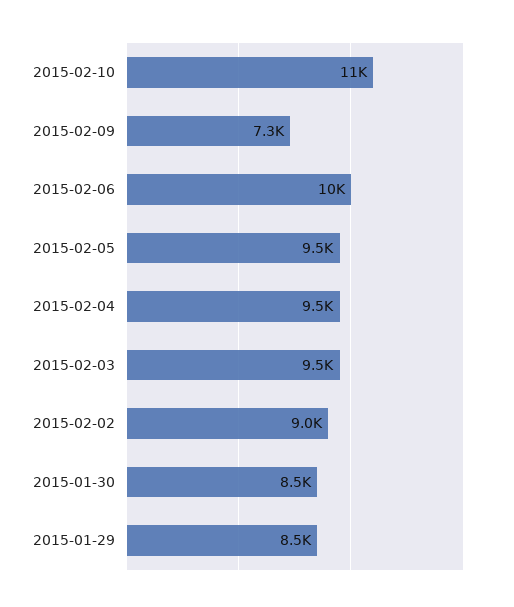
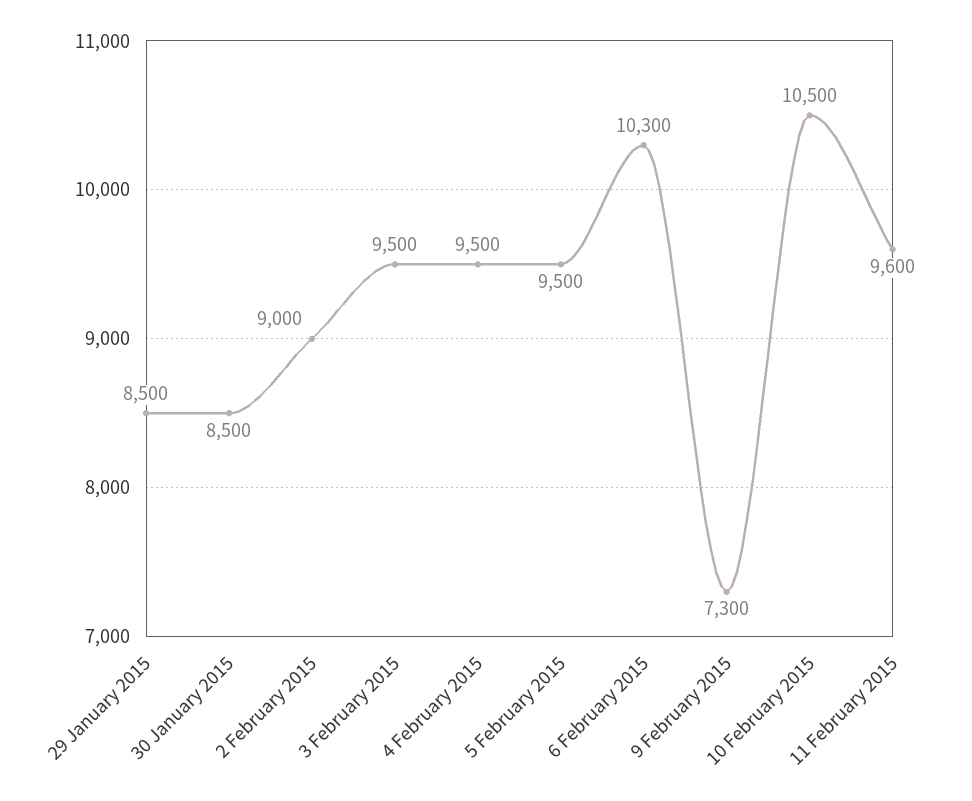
11 February 2015: none -> 9600

